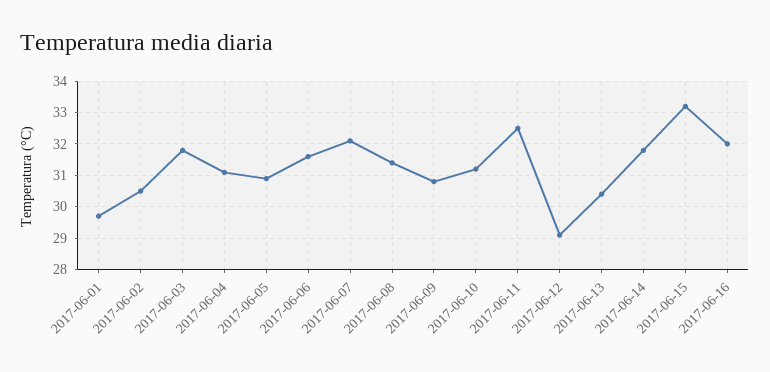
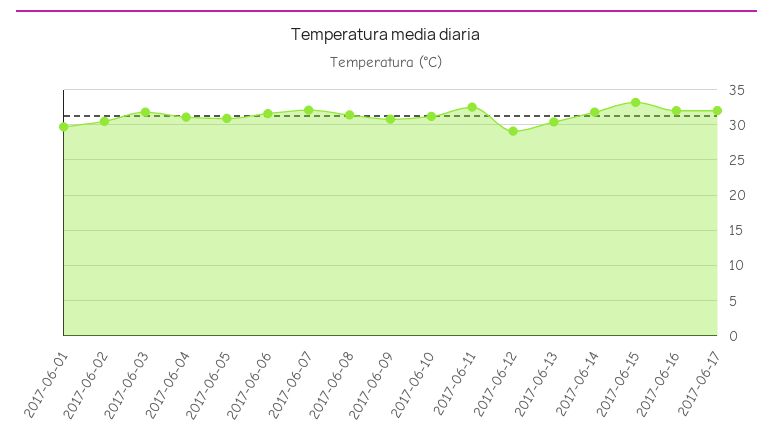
2017-06-17: none -> 32

